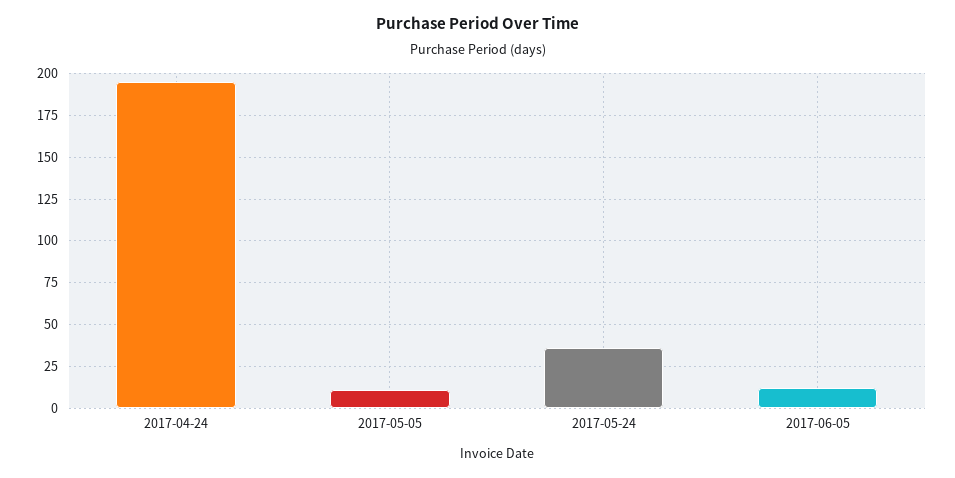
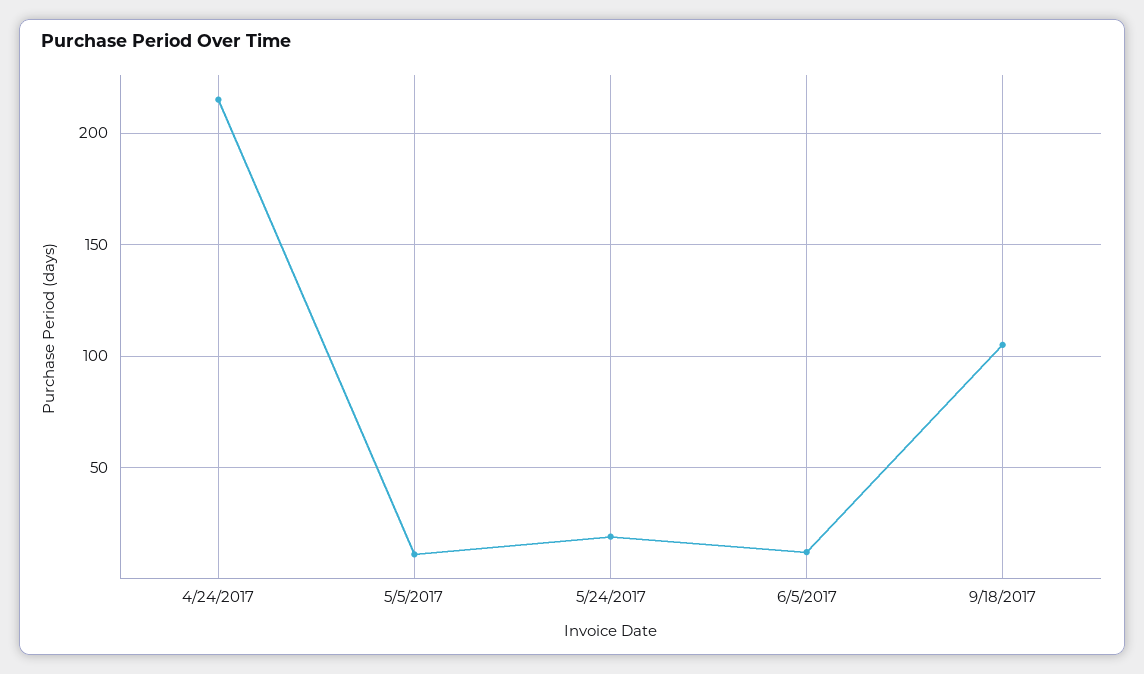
2017-04-24: 195 -> 215
2017-05-24: 35 -> 20
9/18/2017: none -> 105

